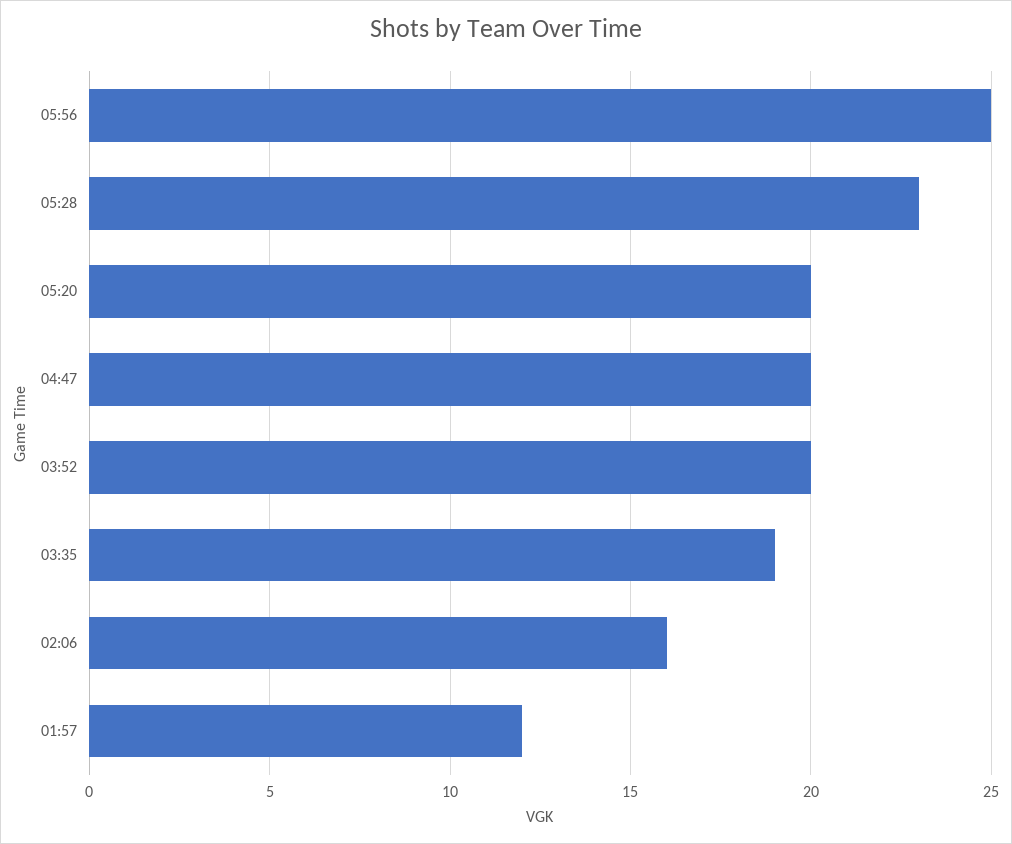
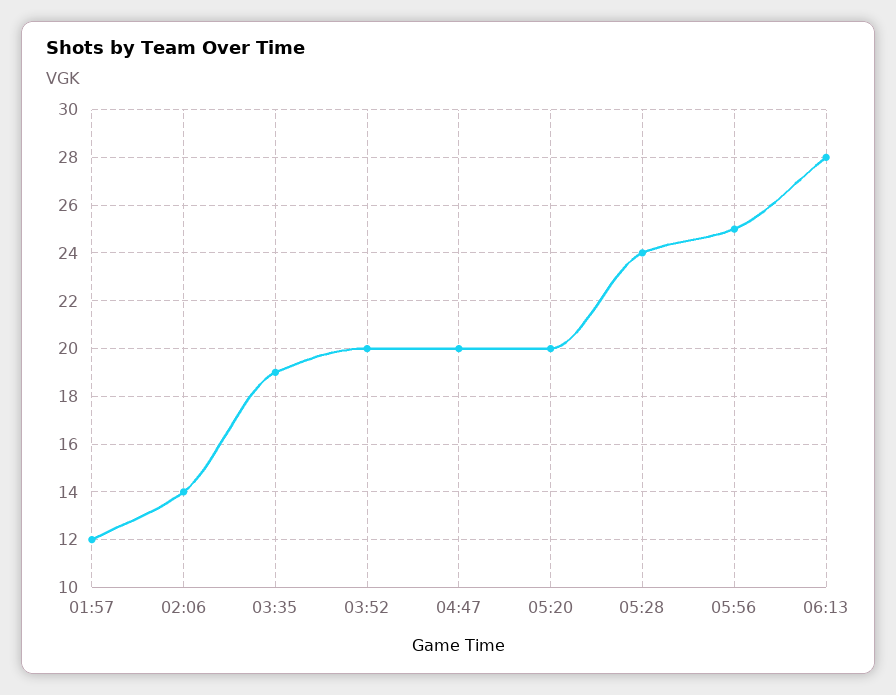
05:28: 23 -> 24
02:06: 16 -> 14
06:13: none -> 28

